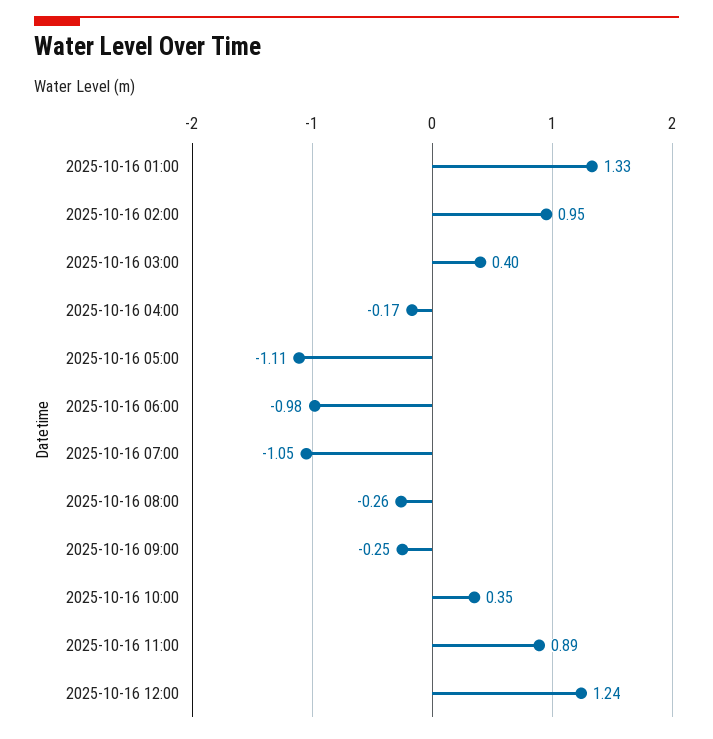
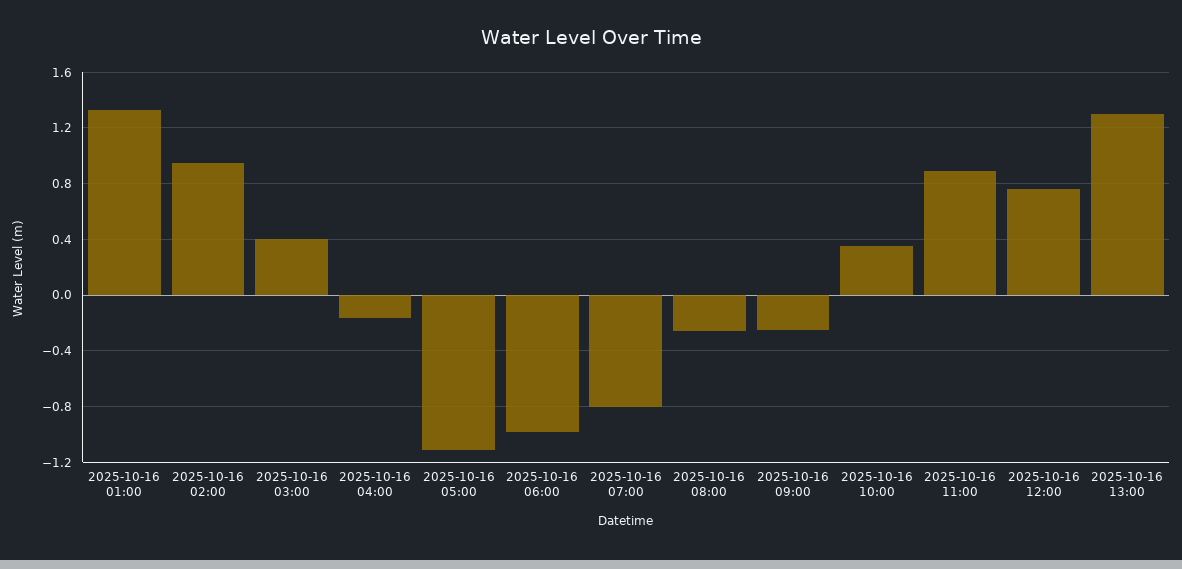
2025-10-16 07:00: -1.05 -> -0.8
2025-10-16 12:00: 1.24 -> 0.75
2025-10-16 13:00: none -> 1.3

